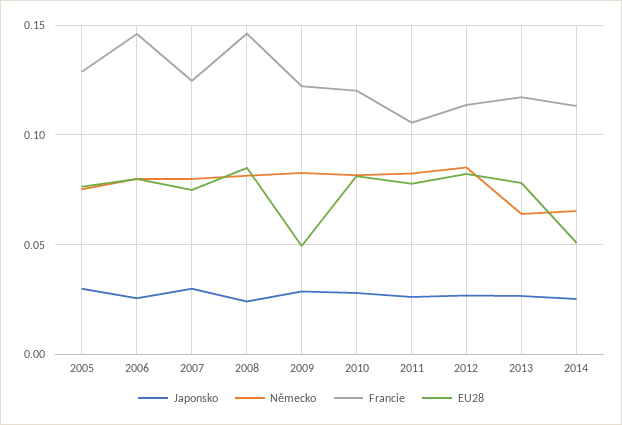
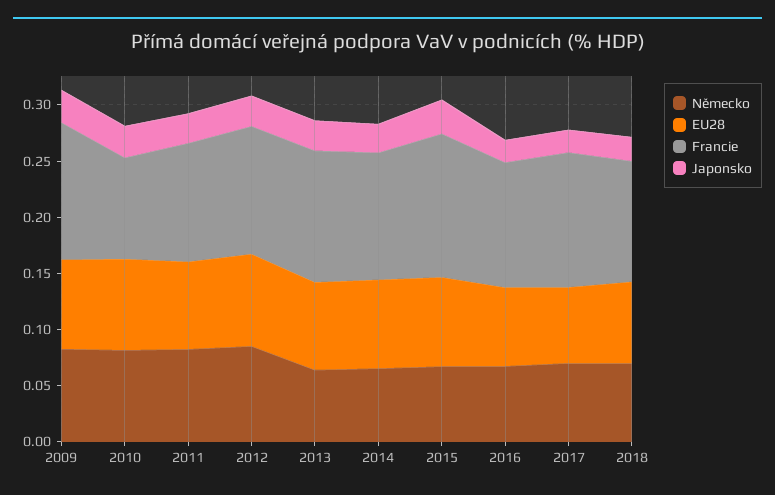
Japonsko, 2005: 0.03 -> none
Německo, 2005: 0.075 -> none
Francie, 2005: 0.13 -> none
EU28, 2005: 0.075 -> none
Japonsko, 2006: 0.025 -> none
Německo, 2006: 0.08 -> none
Francie, 2006: 0.145 -> none
EU28, 2006: 0.08 -> none
Japonsko, 2007: 0.03 -> none
Německo, 2007: 0.08 -> none
Francie, 2007: 0.125 -> none
EU28, 2007: 0.075 -> none
Japonsko, 2008: 0.025 -> none
Německo, 2008: 0.08 -> none
Francie, 2008: 0.145 -> none
EU28, 2008: 0.085 -> none
EU28, 2009: 0.05 -> 0.08
Francie, 2010: 0.12 -> 0.09
EU28, 2014: 0.05 -> 0.08
Německo, 2015: none -> 0.07
EU28, 2015: none -> 0.08
Francie, 2015: none -> 0.13
Japonsko, 2015: none -> 0.03
Německo, 2016: none -> 0.07
EU28, 2016: none -> 0.07
Francie, 2016: none -> 0.11
Japonsko, 2016: none -> 0.02
Německo, 2017: none -> 0.07
EU28, 2017: none -> 0.07
Francie, 2017: none -> 0.12
Japonsko, 2017: none -> 0.02
Německo, 2018: none -> 0.07
EU28, 2018: none -> 0.07
Francie, 2018: none -> 0.11
Japonsko, 2018: none -> 0.02

